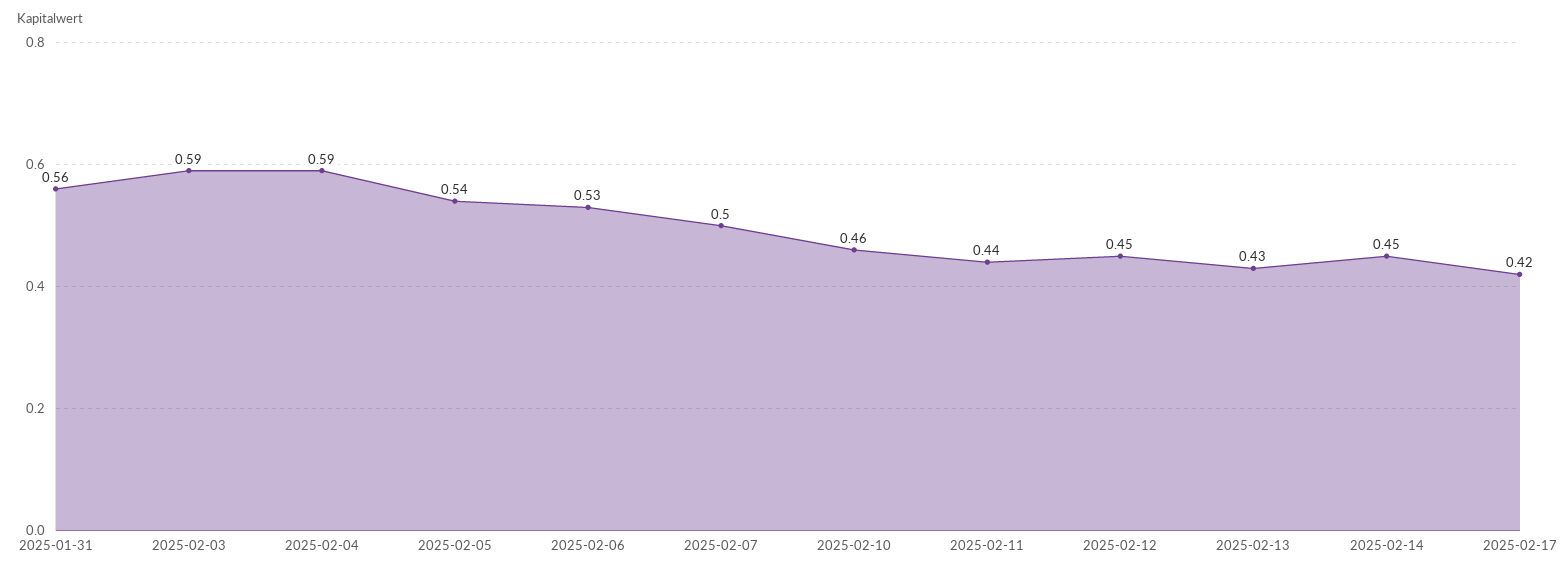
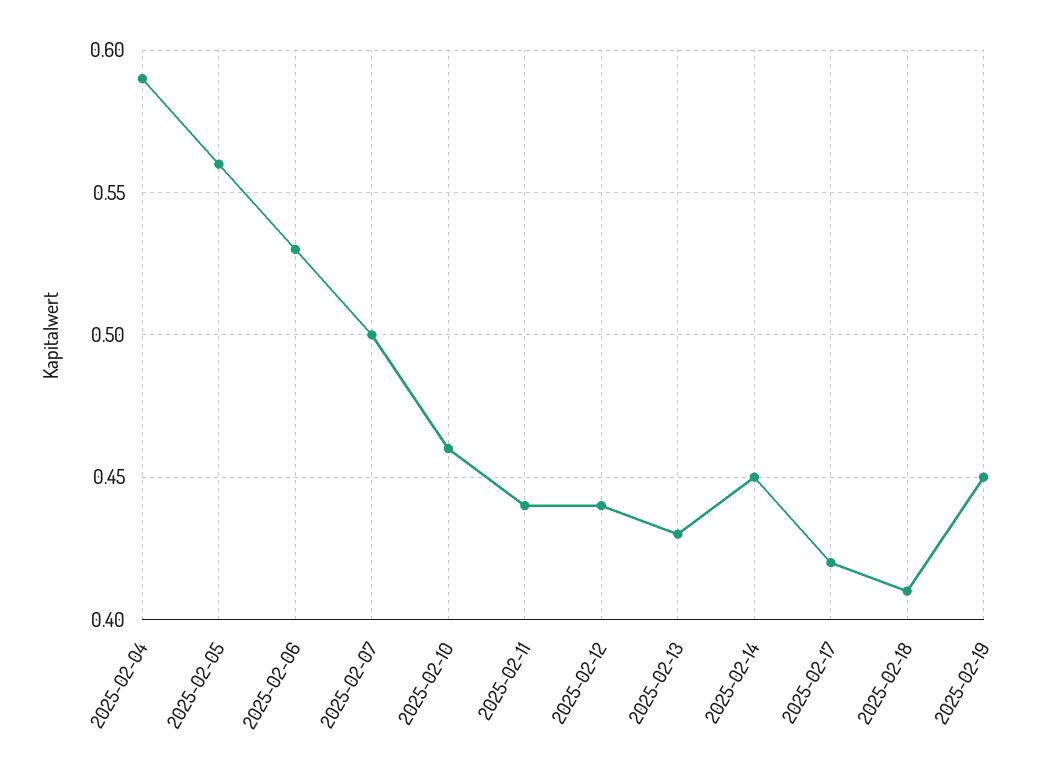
2025-01-31: 0.56 -> none
2025-02-03: 0.59 -> none
2025-02-05: 0.54 -> 0.56
2025-02-12: 0.45 -> 0.44
2025-02-18: none -> 0.41
2025-02-19: none -> 0.45

